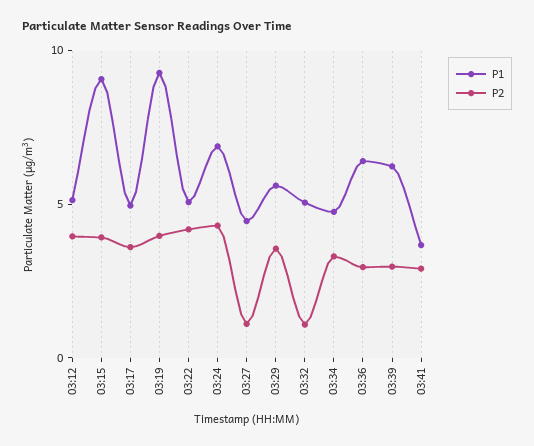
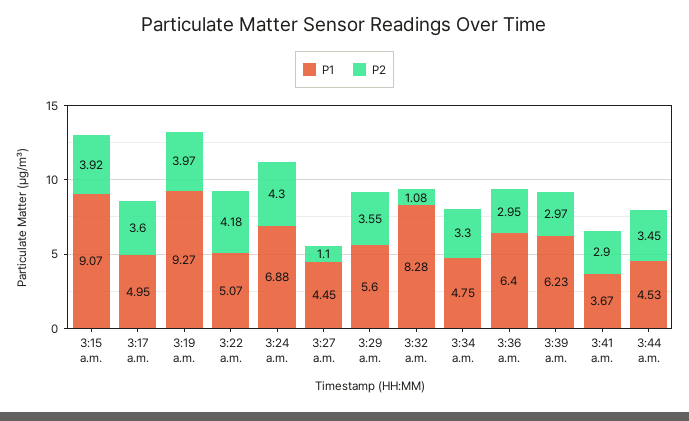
P1, 03:12: 5 -> none
P2, 03:12: 4 -> none
P1, 03:32: 5 -> 8.28
P1, 3:44 a.m.: none -> 4.53
P2, 3:44 a.m.: none -> 3.45

